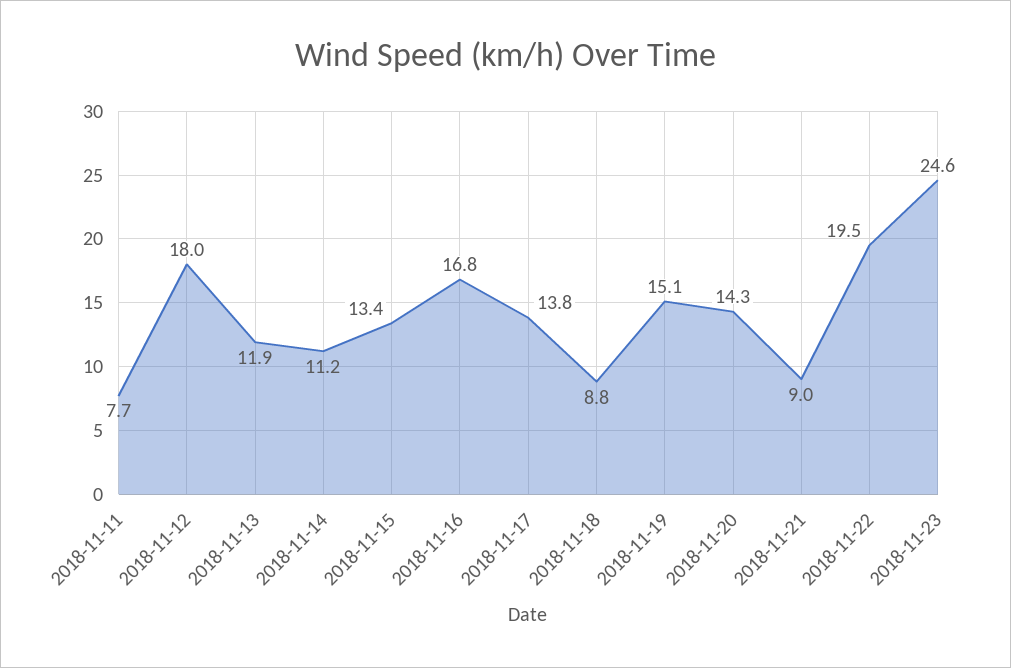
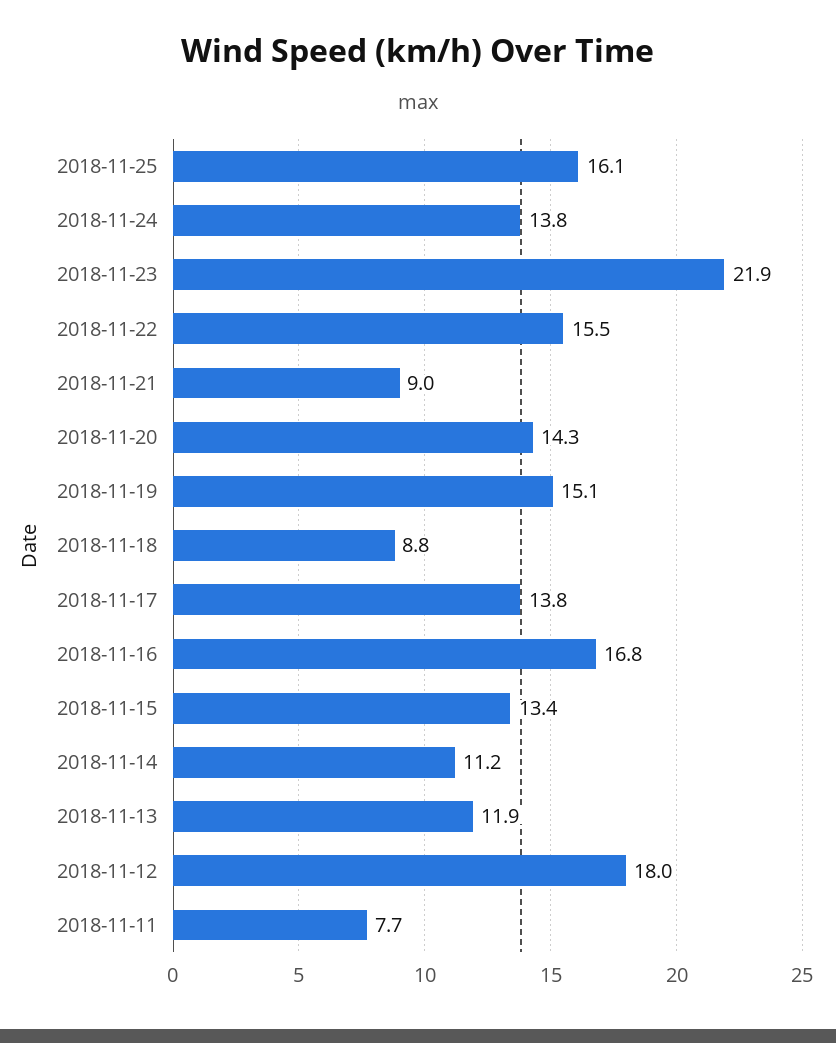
2018-11-22: 19.5 -> 15.5
2018-11-23: 24.6 -> 21.9
2018-11-25: none -> 16.1
2018-11-24: none -> 13.8

